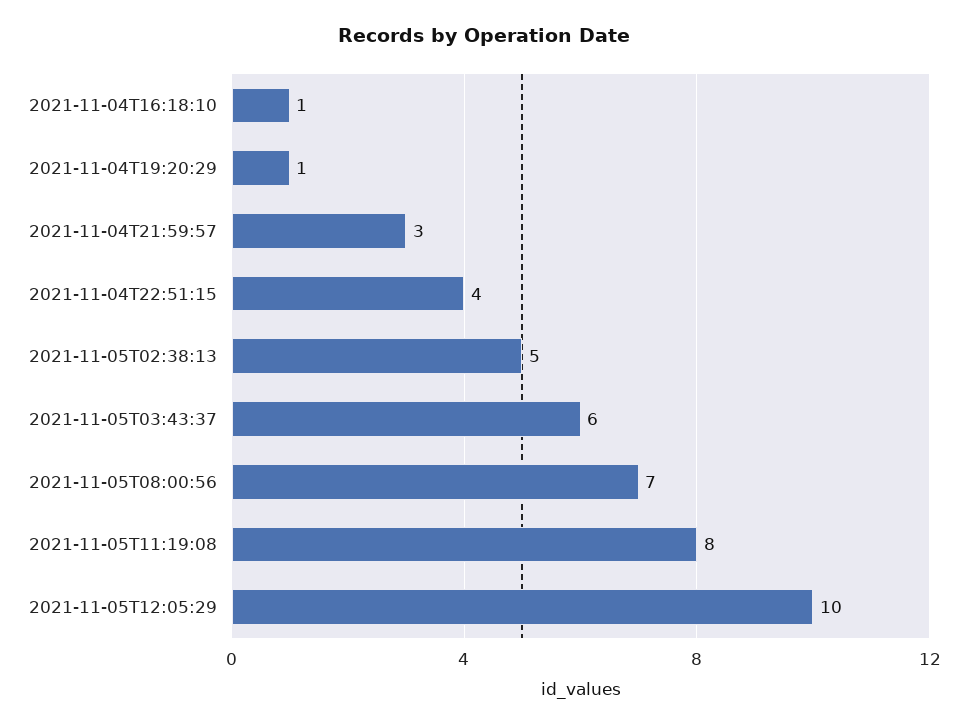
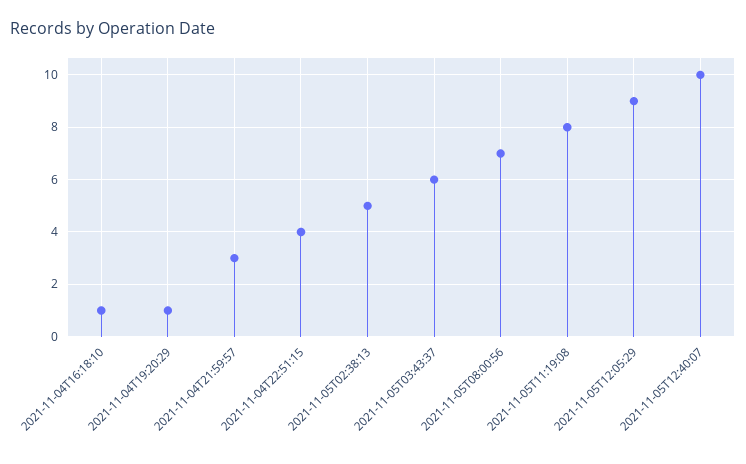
2021-11-05T12:05:29: 10 -> 9
2021-11-05T12:40:07: none -> 10

